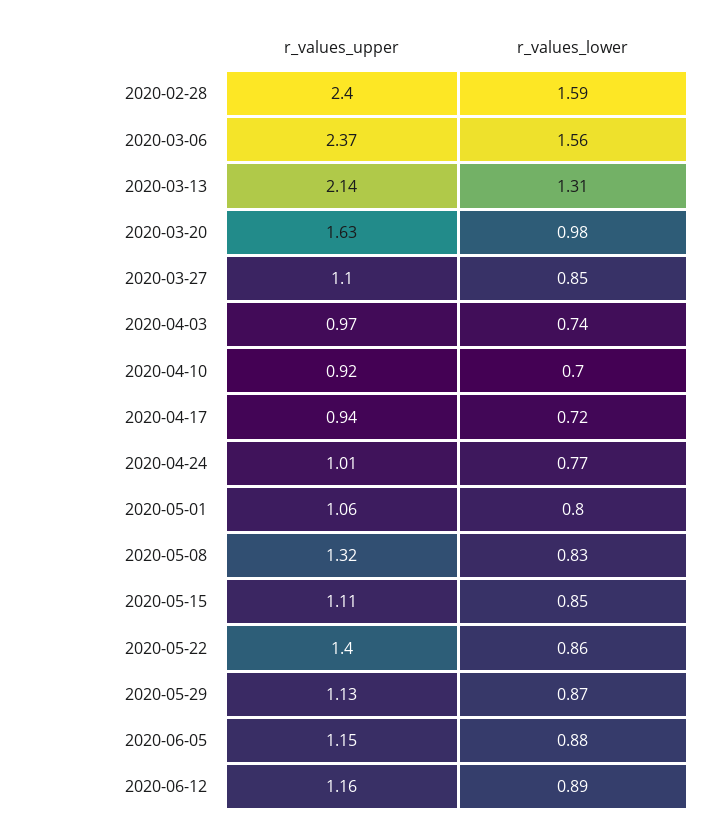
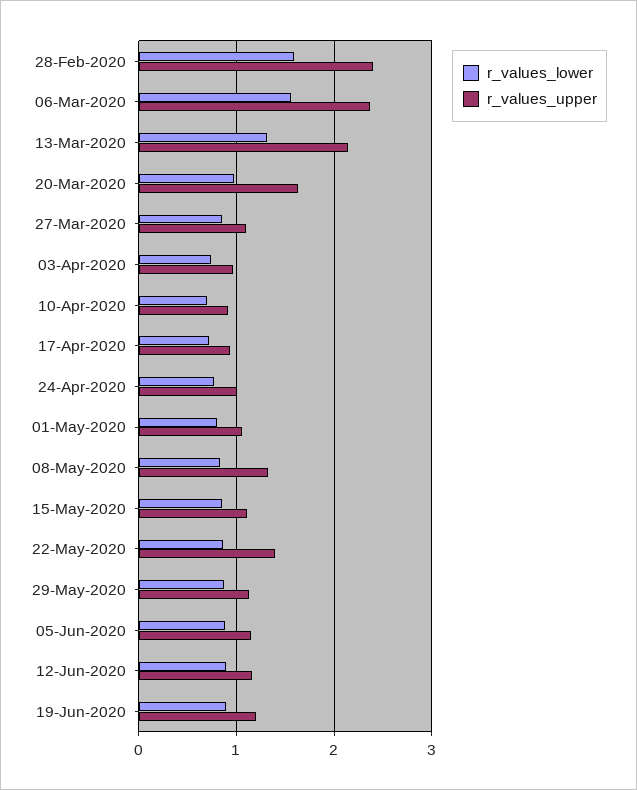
r_values_lower, 19-Jun-2020: none -> 0.9
r_values_upper, 19-Jun-2020: none -> 1.2

